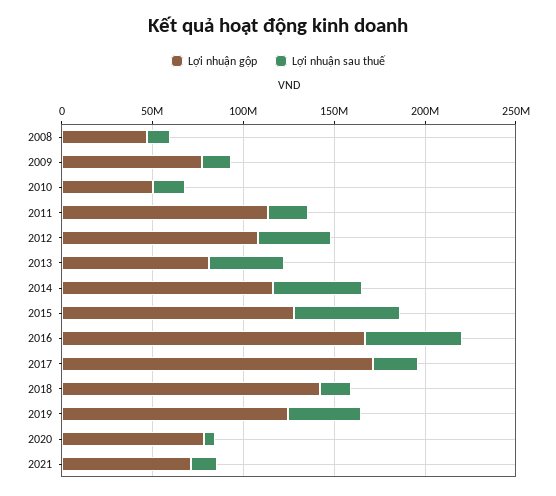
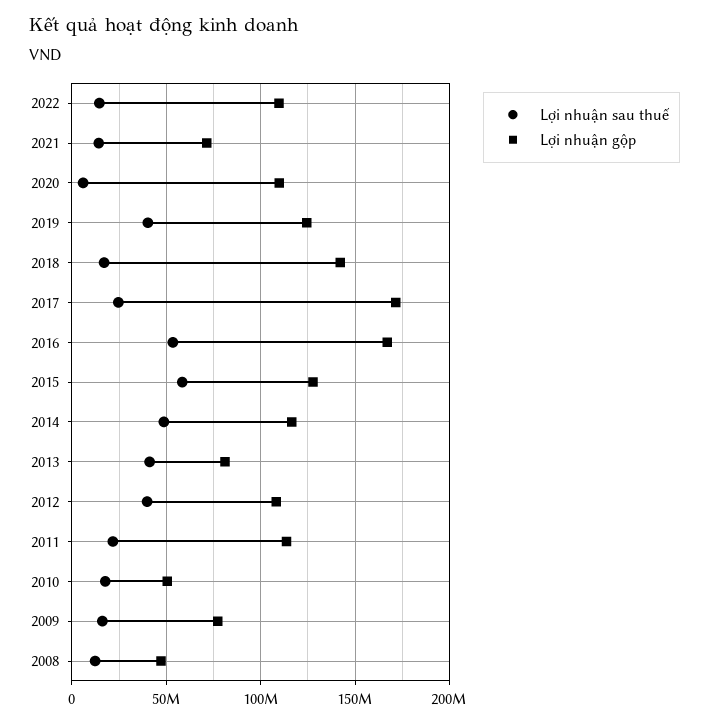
Lợi nhuận gộp, 2020: 80000000 -> 110000000
Lợi nhuận sau thuế, 2022: none -> 15000000
Lợi nhuận gộp, 2022: none -> 110000000

